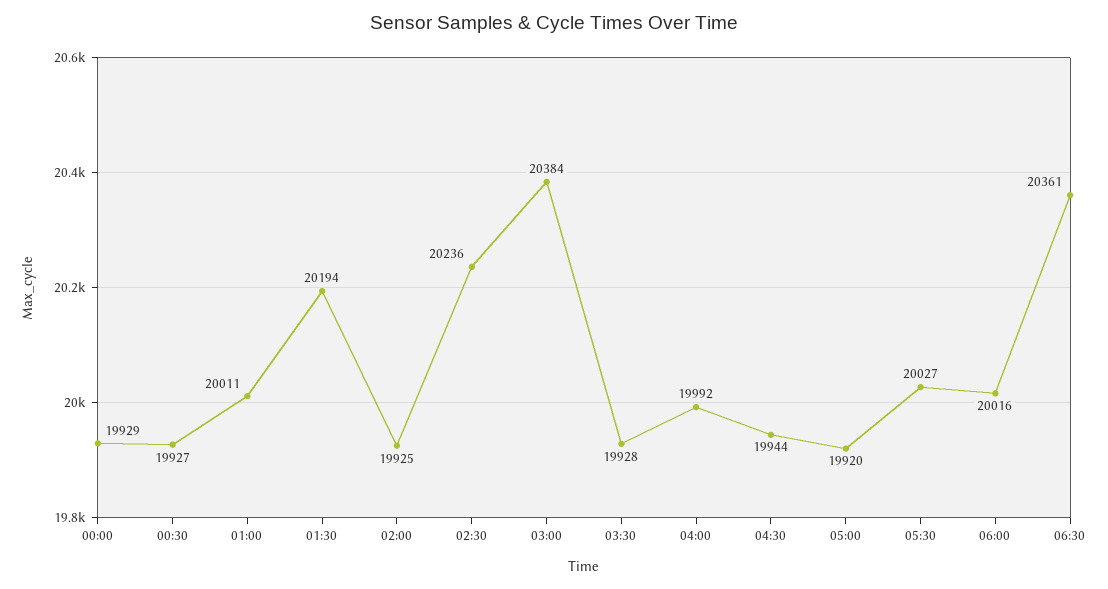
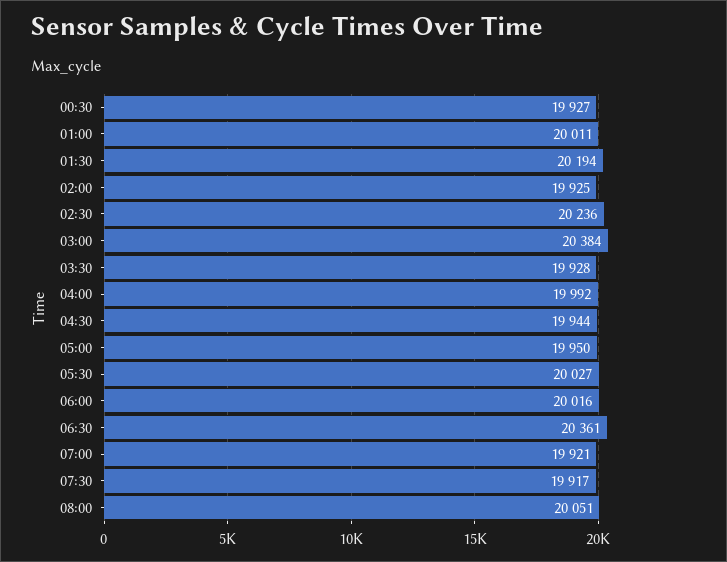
00:00: 19929 -> none
05:00: 19920 -> 19950
07:00: none -> 19921
07:30: none -> 19917
08:00: none -> 20051

